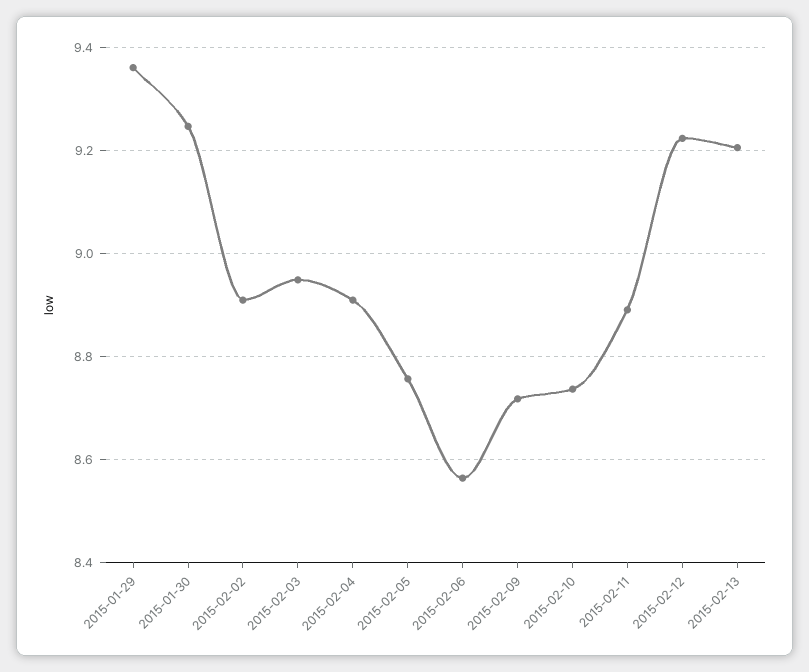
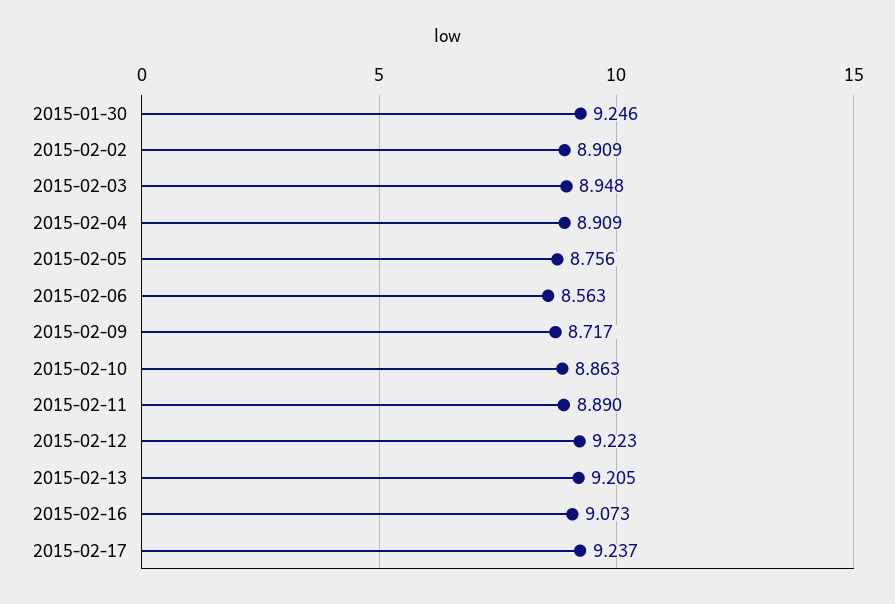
2015-01-29: 9.36 -> none
2015-02-10: 8.74 -> 8.863
2015-02-16: none -> 9.073
2015-02-17: none -> 9.237

